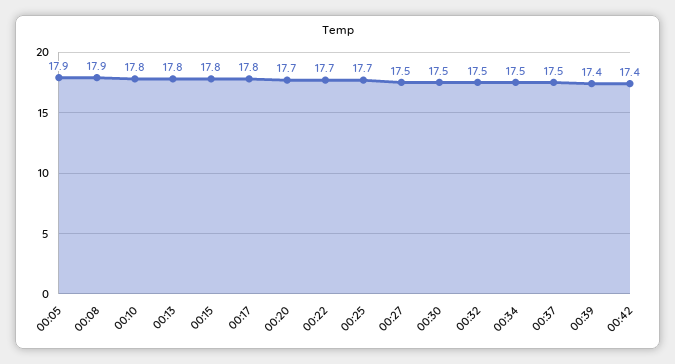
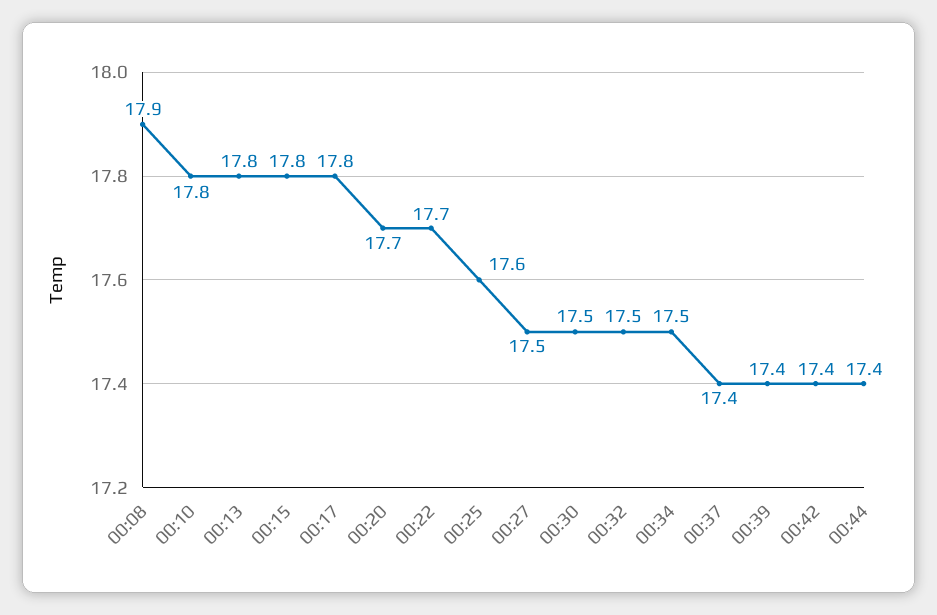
00:05: 17.9 -> none
00:25: 17.7 -> 17.6
00:37: 17.5 -> 17.4
00:44: none -> 17.4

